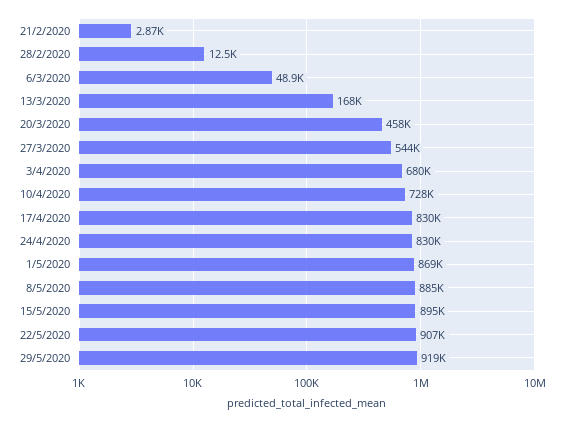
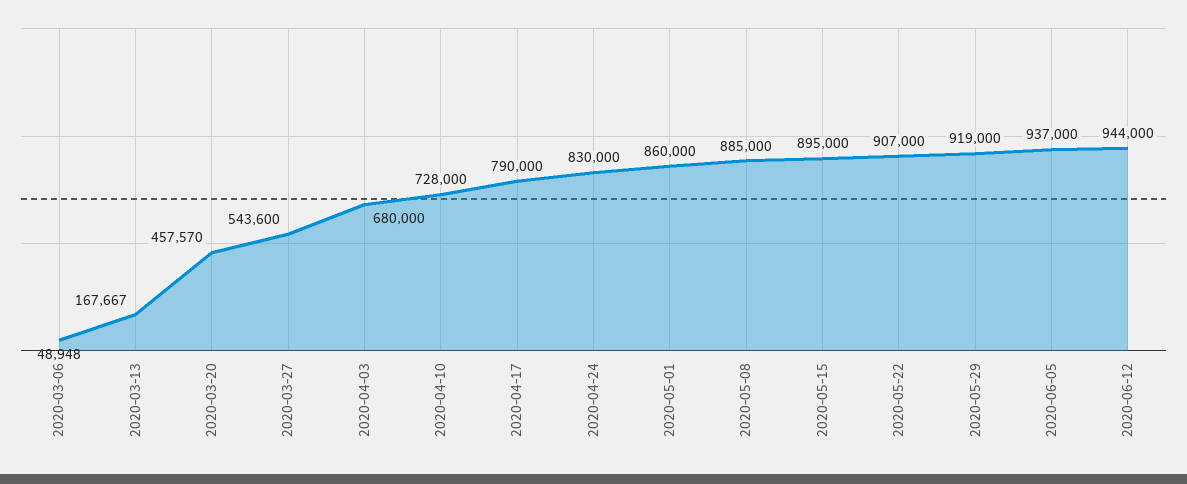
21/2/2020: 2870 -> none
28/2/2020: 12500 -> none
17/4/2020: 830000 -> 790000
1/5/2020: 869000 -> 860000
2020-06-05: none -> 937000
2020-06-12: none -> 944000

